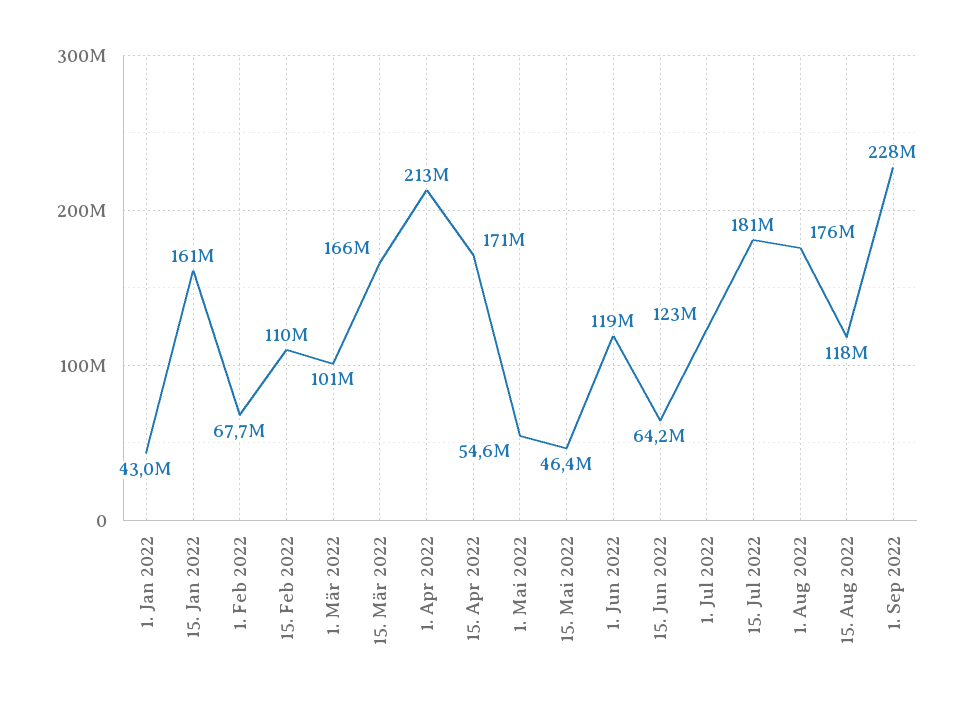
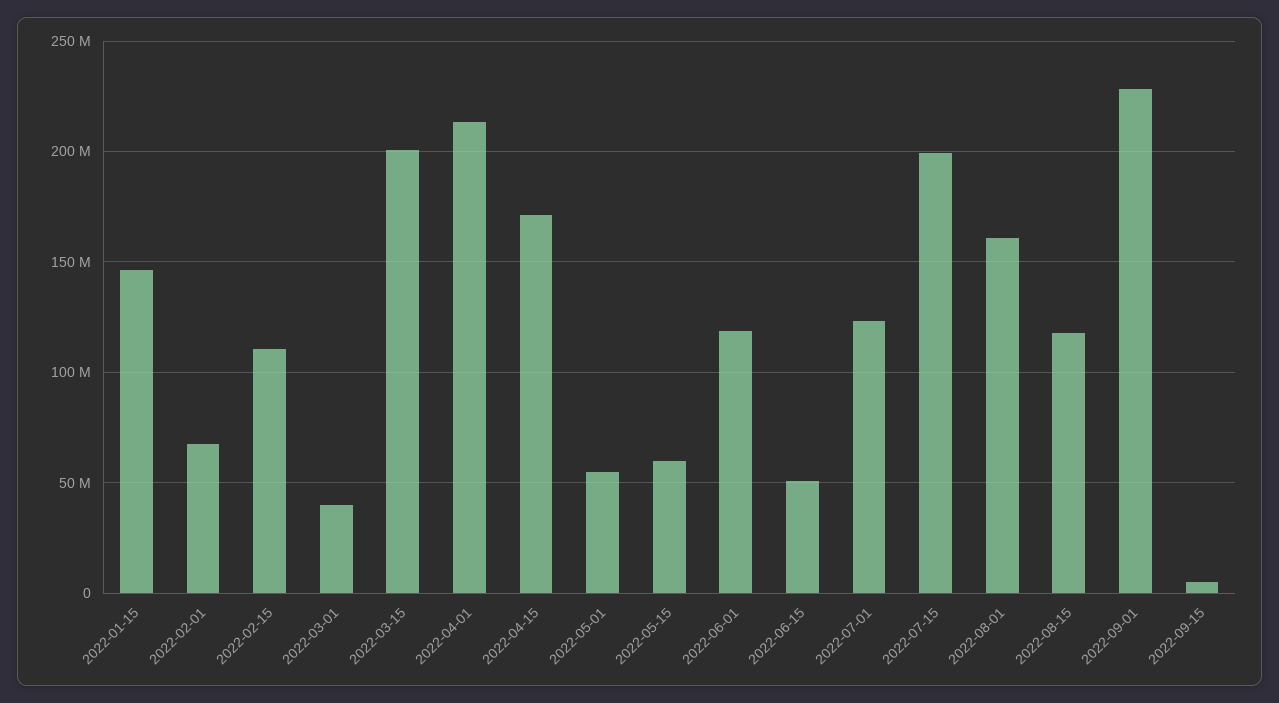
1. Jan 2022: 43000000 -> none
15. Jan 2022: 161000000 -> 145000000
1. Mär 2022: 101000000 -> 40000000
15. Mär 2022: 166000000 -> 200000000
15. Mai 2022: 46400000 -> 60000000
15. Jun 2022: 64200000 -> 50000000
15. Jul 2022: 181000000 -> 200000000
1. Aug 2022: 176000000 -> 160000000
2022-09-15: none -> 5000000

